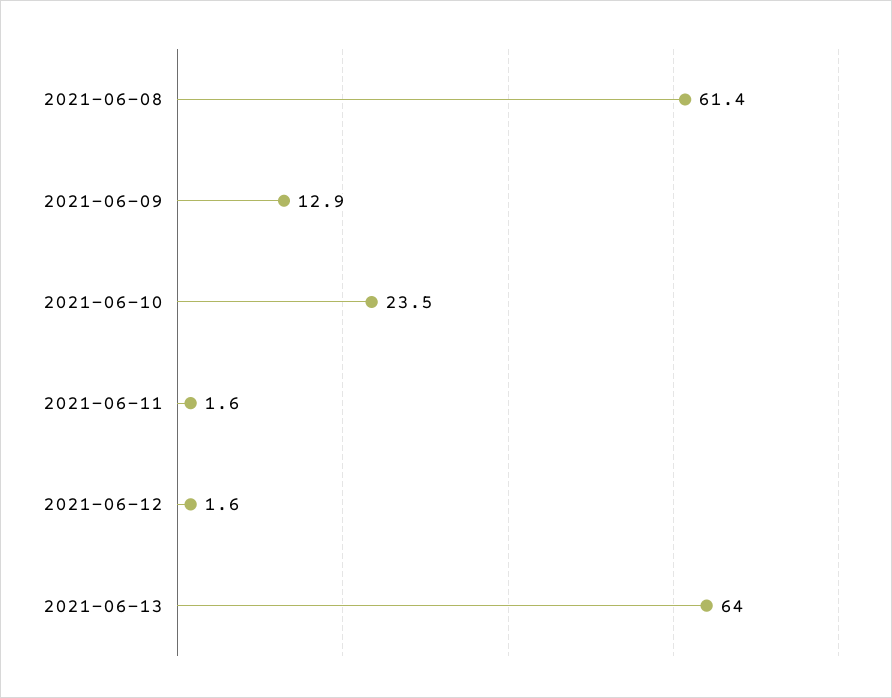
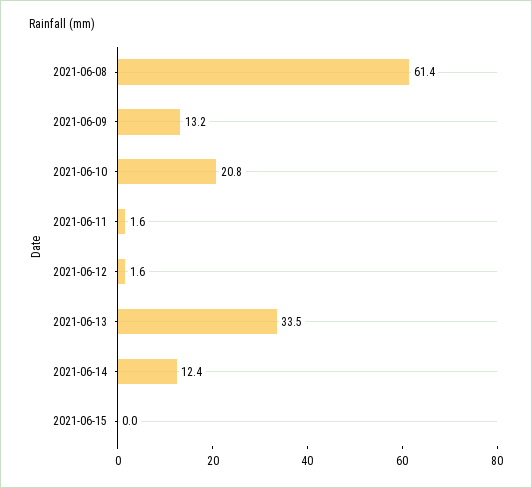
2021-06-09: 12.9 -> 13.2
2021-06-10: 23.5 -> 20.8
2021-06-13: 64 -> 33.5
2021-06-14: none -> 12.4
2021-06-15: none -> 0

